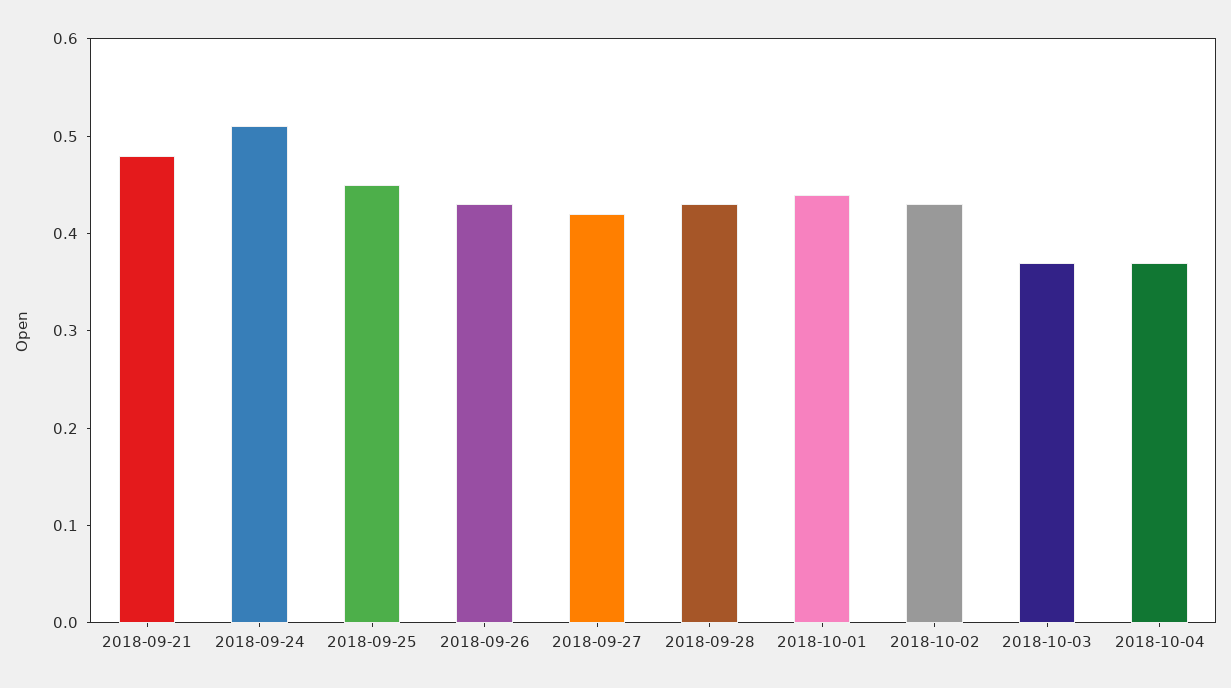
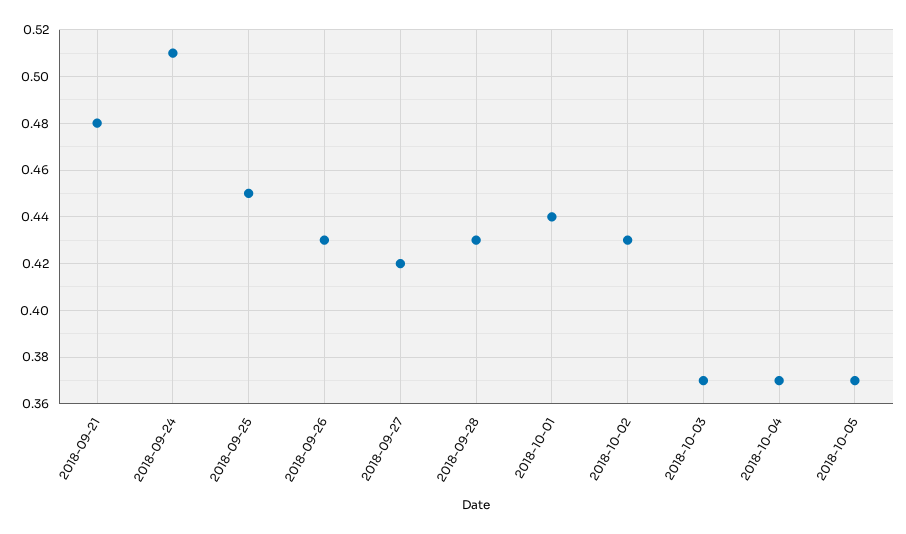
2018-10-05: none -> 0.37

